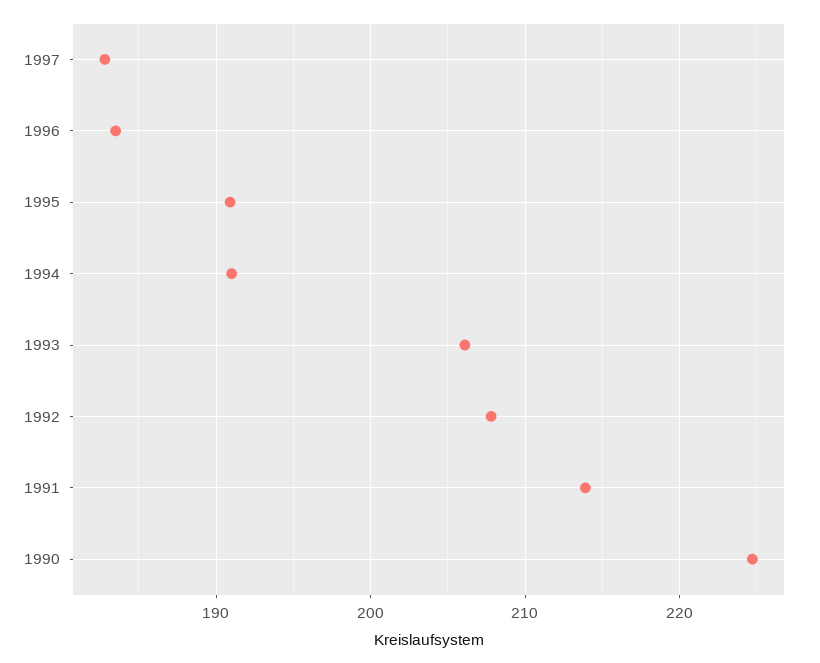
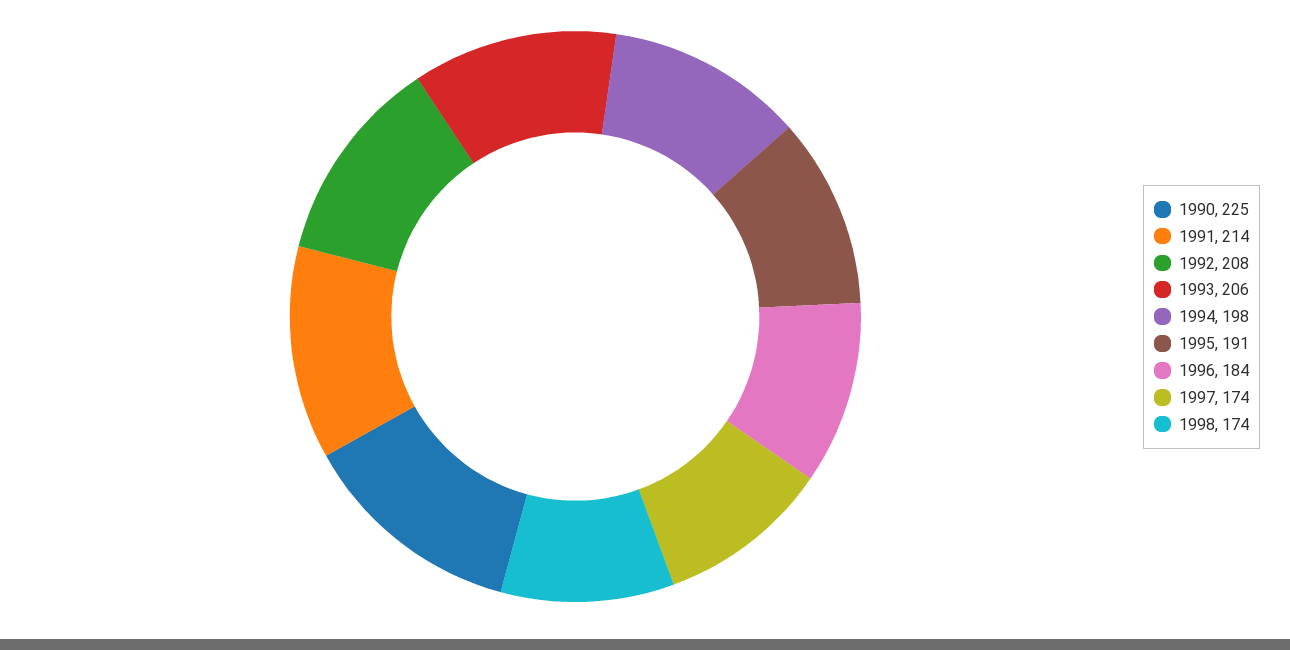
1997: 183 -> 174
1994: 191 -> 198
1998: none -> 174

